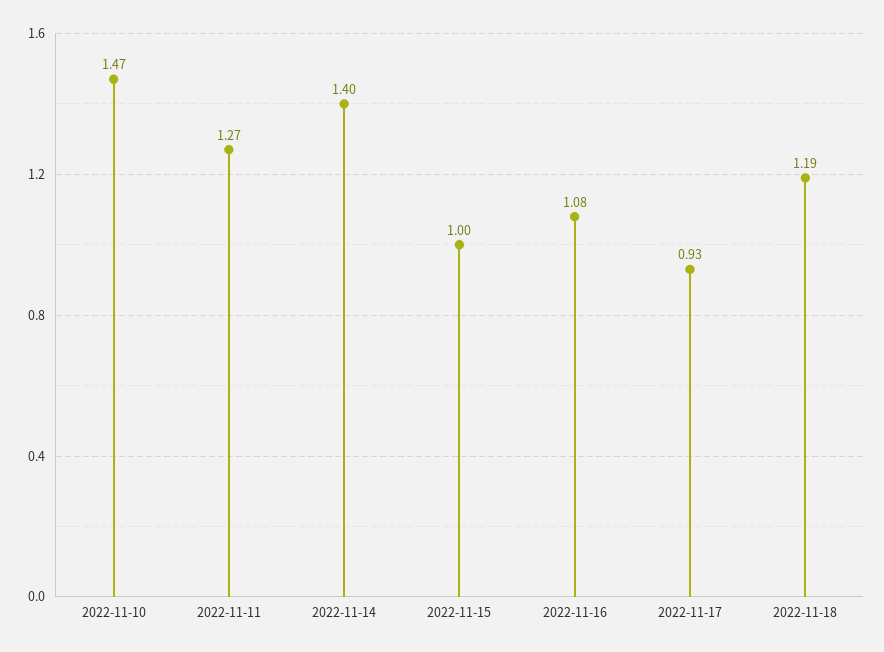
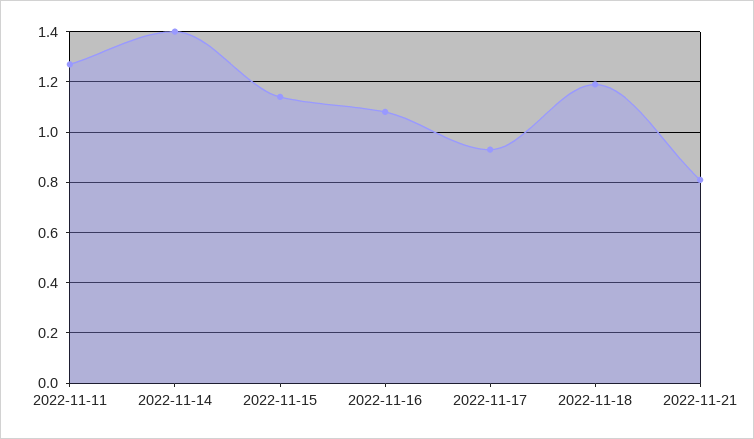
2022-11-10: 1.47 -> none
2022-11-15: 1 -> 1.15
2022-11-21: none -> 0.8

